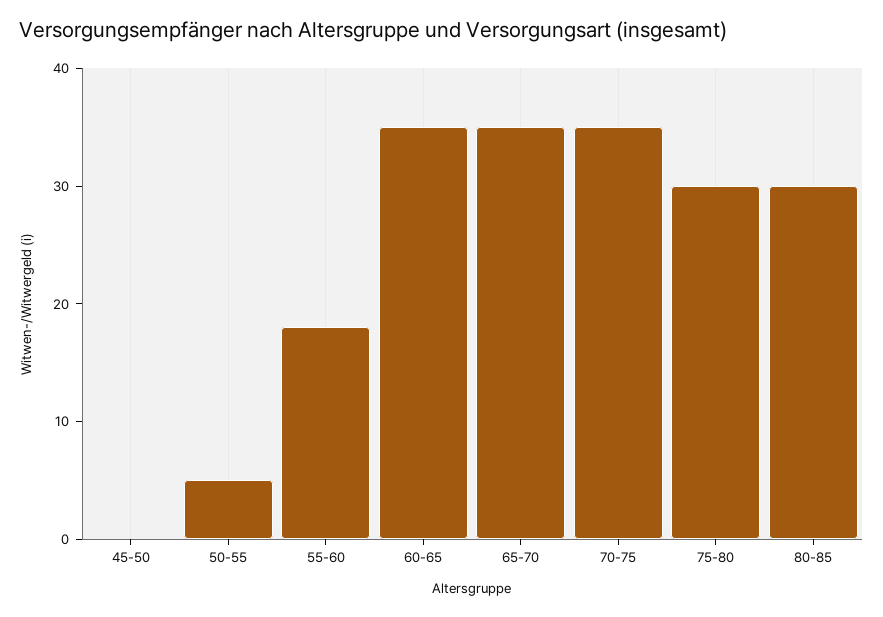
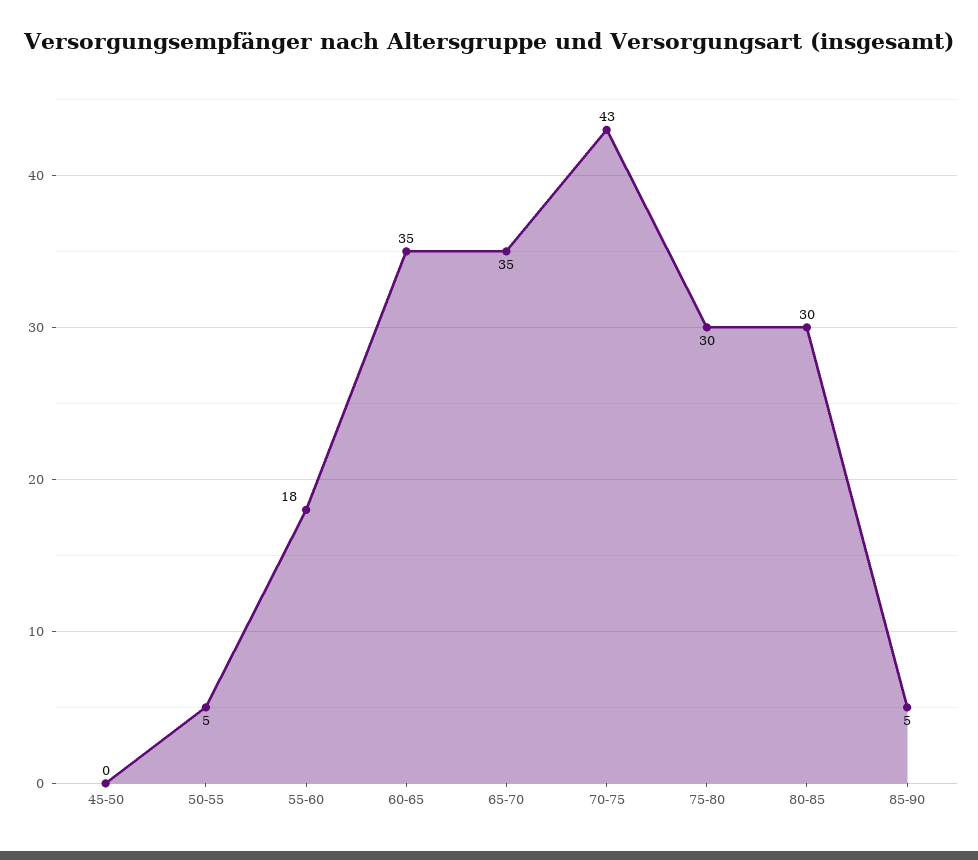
70-75: 35 -> 43
85-90: none -> 5

